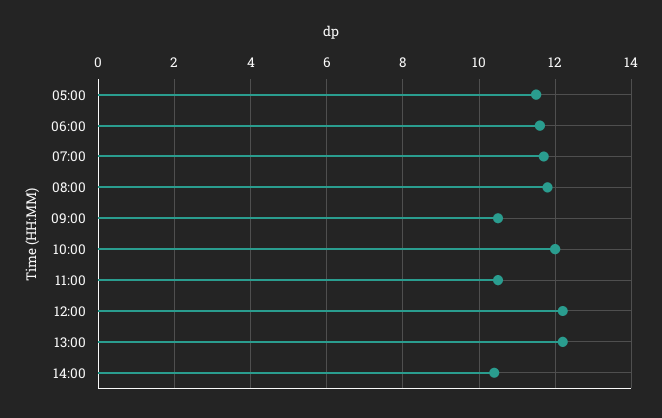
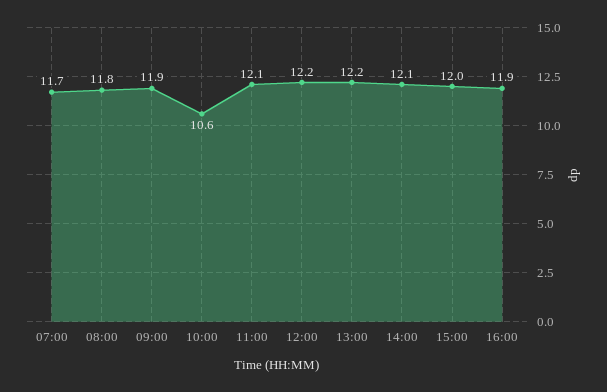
05:00: 11.5 -> none
06:00: 11.5 -> none
09:00: 10.5 -> 11.9
10:00: 12 -> 10.6
11:00: 10.5 -> 12.1
14:00: 10.5 -> 12.1
15:00: none -> 12
16:00: none -> 11.9

